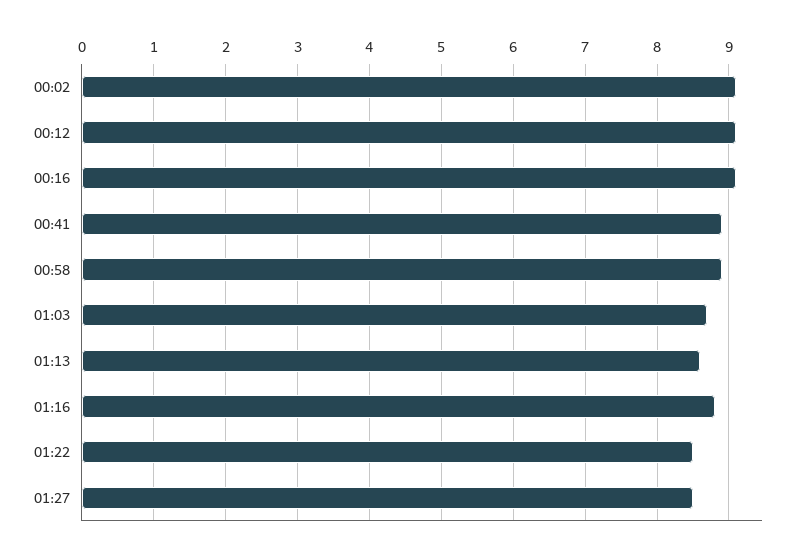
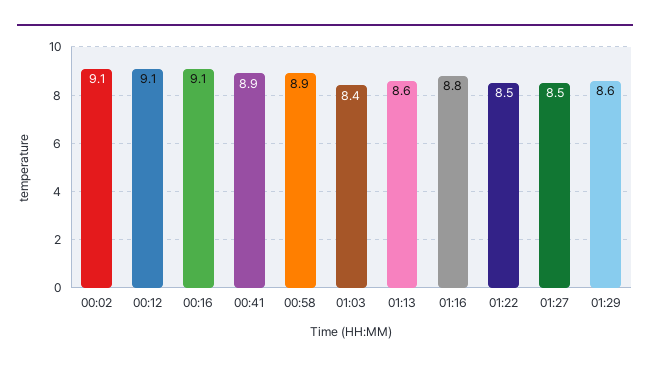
01:03: 8.7 -> 8.4
01:29: none -> 8.6

